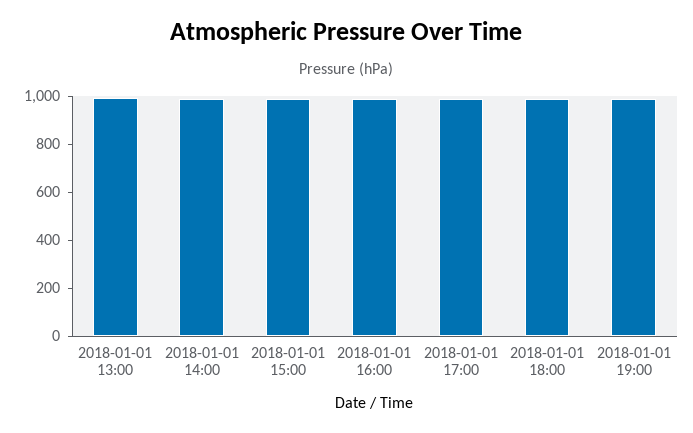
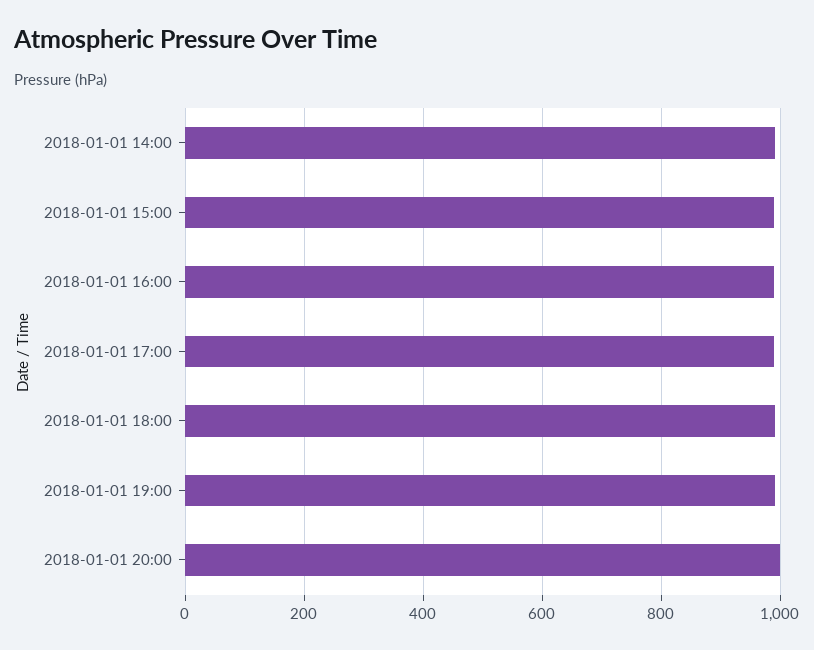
2018-01-01 13:00: 1000 -> none
2018-01-01 20:00: none -> 1000

